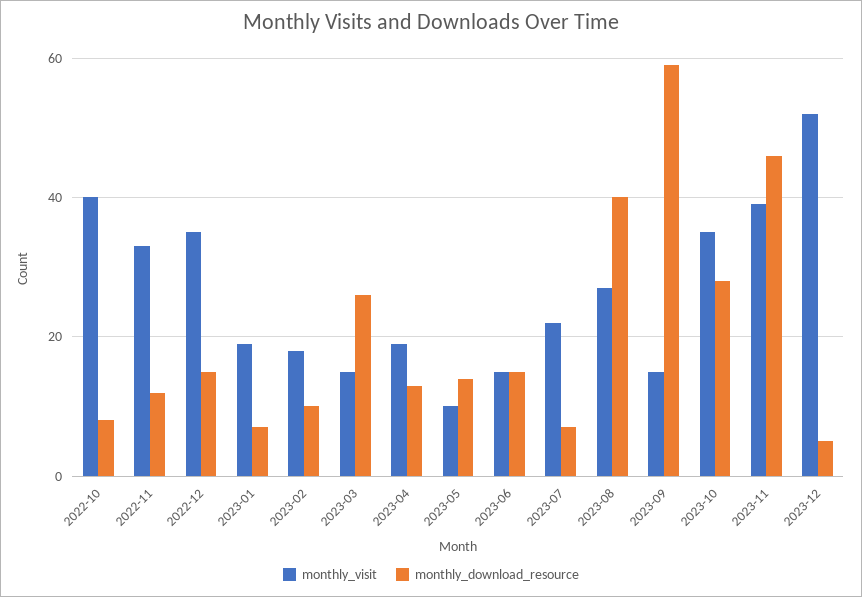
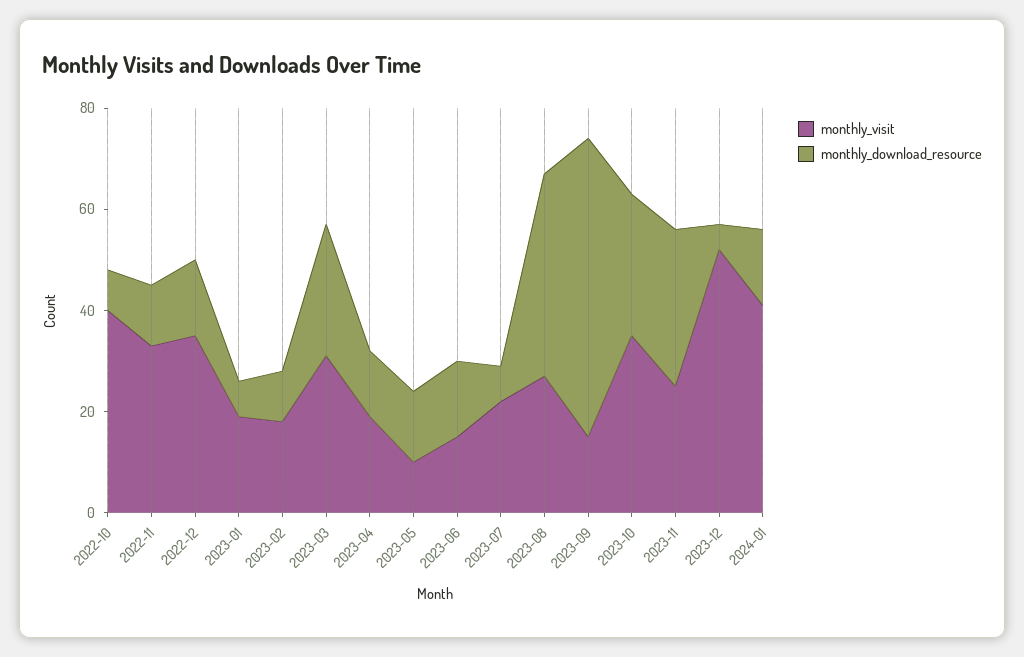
monthly_visit, 2023-03: 15 -> 30
monthly_visit, 2023-11: 40 -> 25
monthly_download_resource, 2023-11: 45 -> 30
monthly_visit, 2024-01: none -> 40
monthly_download_resource, 2024-01: none -> 15

